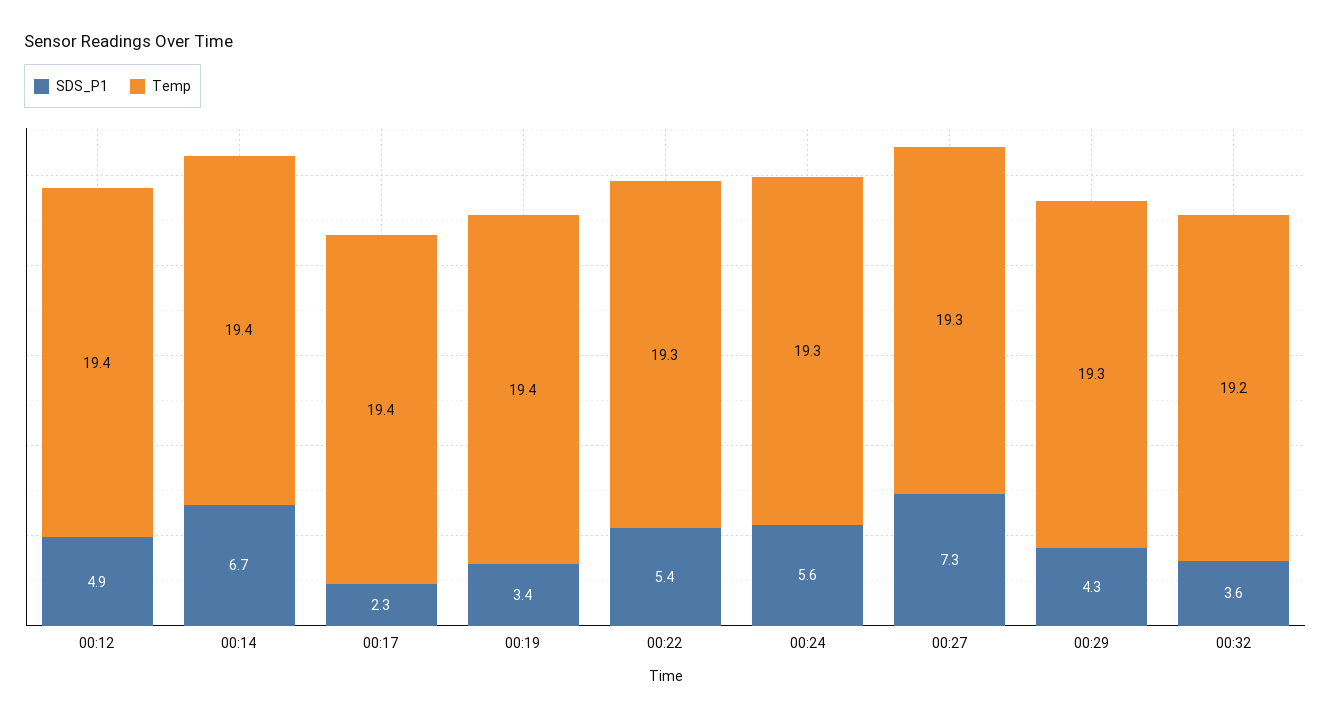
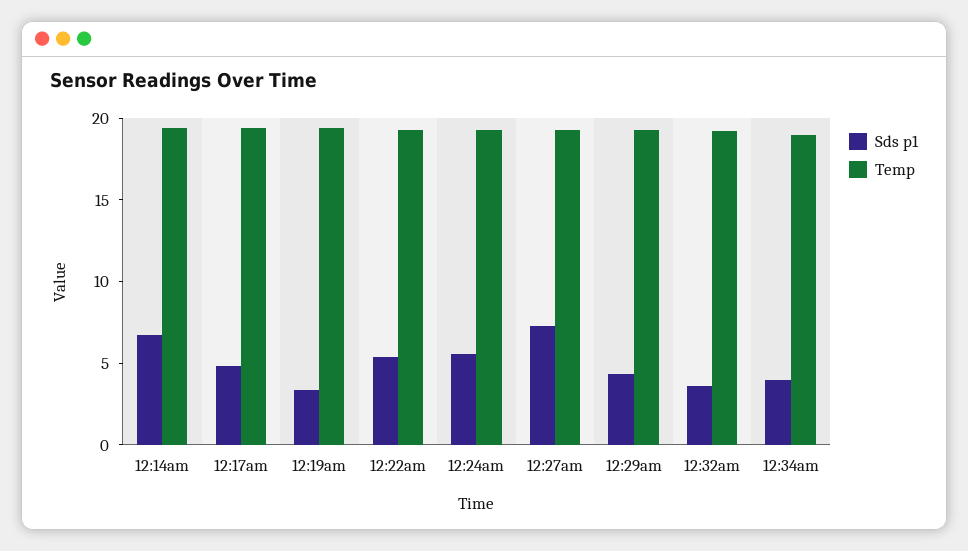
SDS_P1, 00:12: 4.9 -> none
Temp, 00:12: 19.4 -> none
SDS_P1, 00:17: 2.3 -> 5
SDS_P1, 12:34am: none -> 4
Temp, 12:34am: none -> 19

